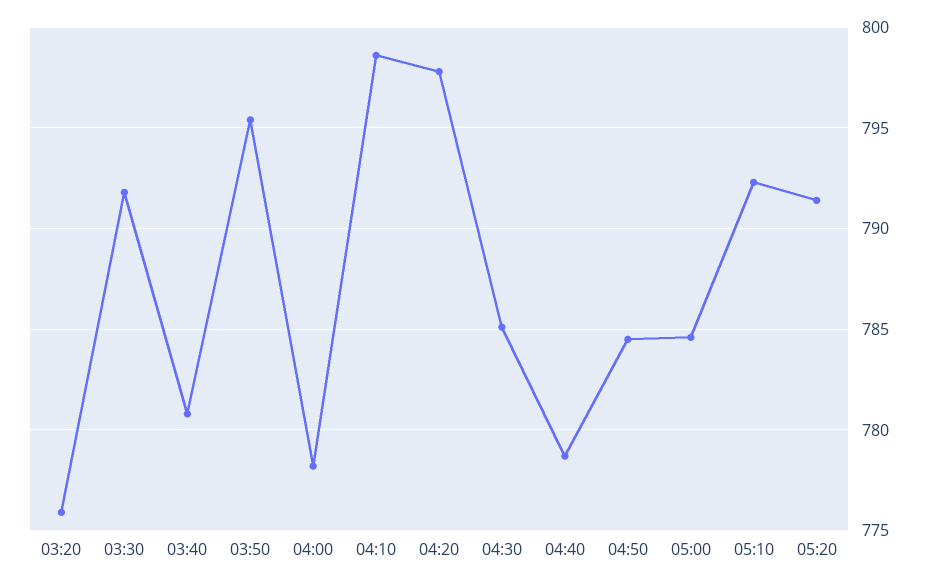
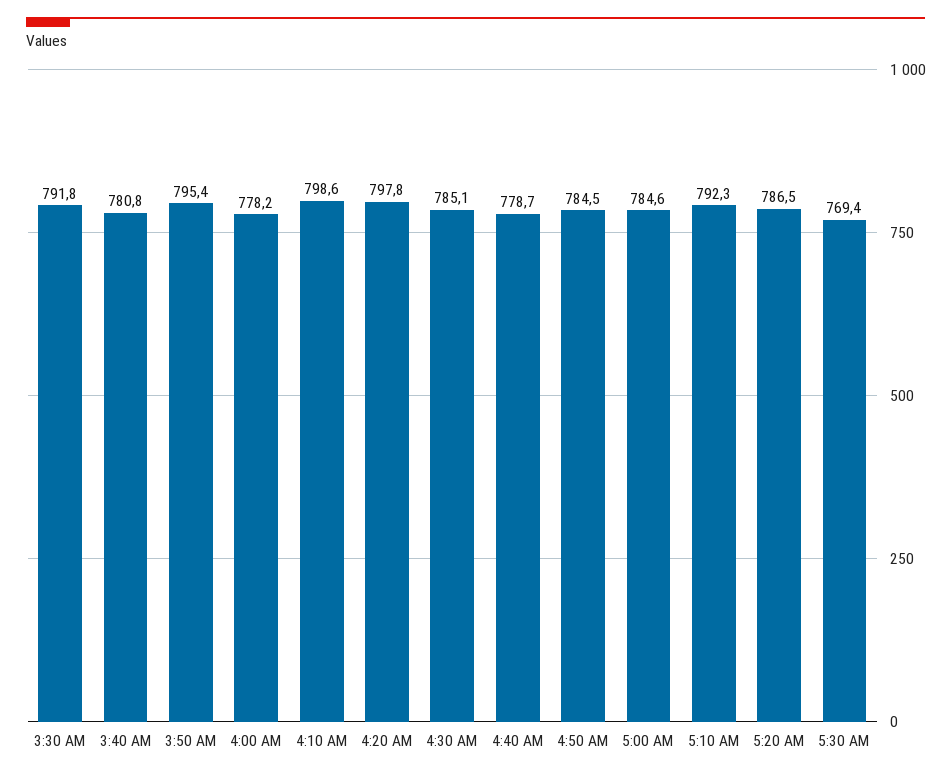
03:20: 776 -> none
05:20: 791.5 -> 786.5
5:30 AM: none -> 769.4

